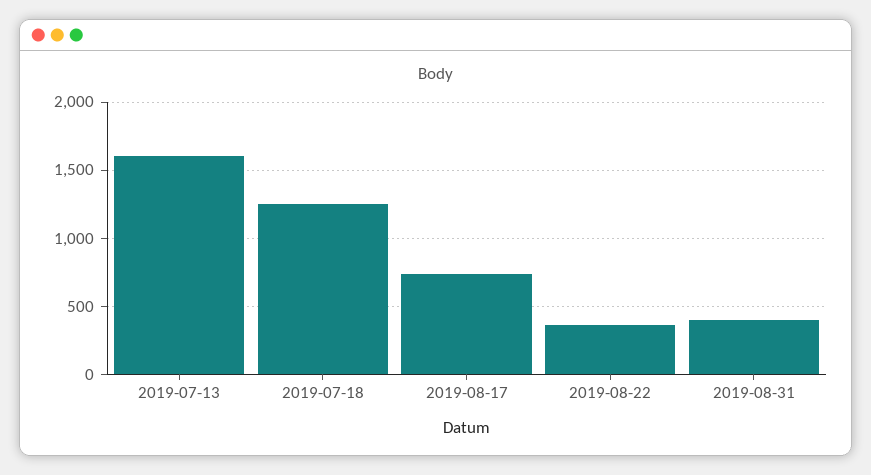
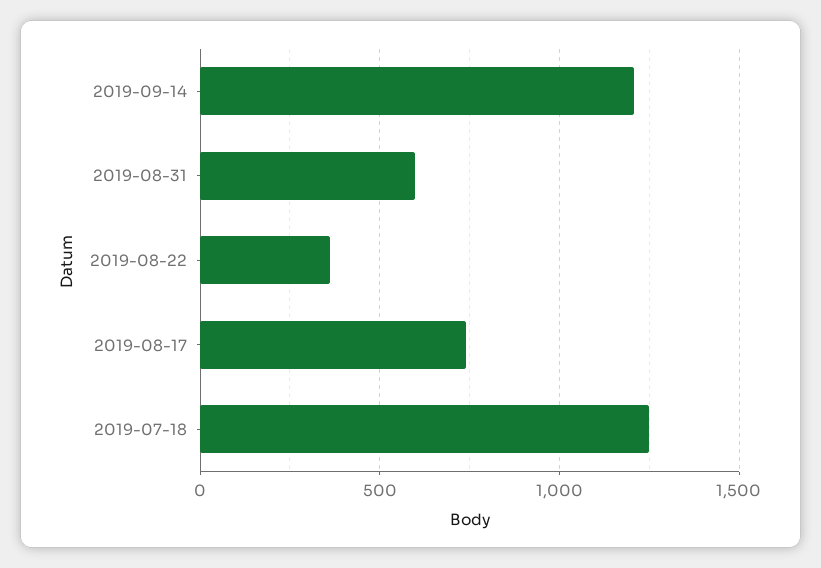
2019-07-13: 1600 -> none
2019-08-31: 400 -> 600
2019-09-14: none -> 1200

